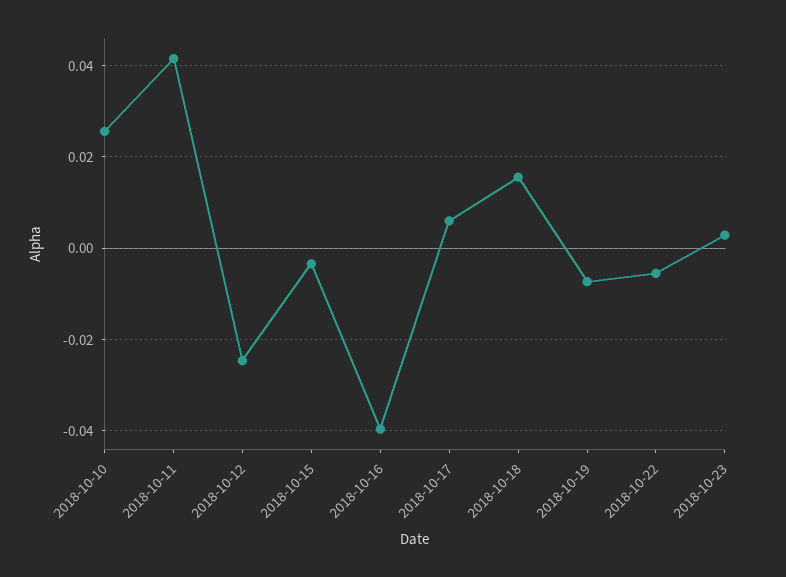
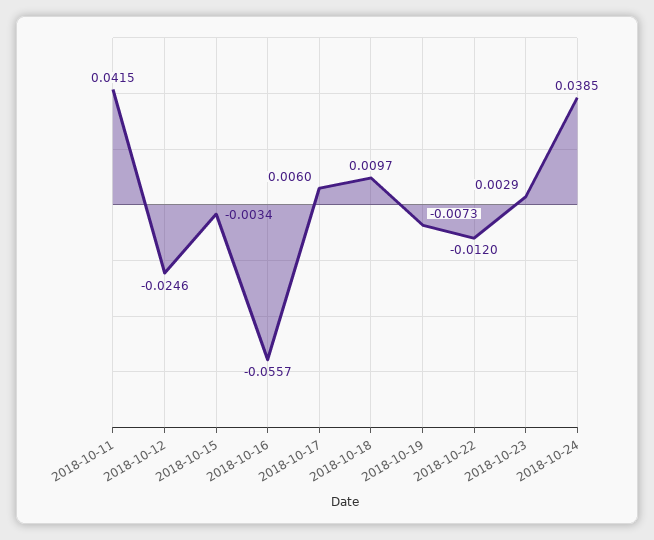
2018-10-10: 0.026 -> none
2018-10-16: -0.04 -> -0.0557
2018-10-18: 0.016 -> 0.0097
2018-10-22: -0.006 -> -0.012
2018-10-24: none -> 0.0385

